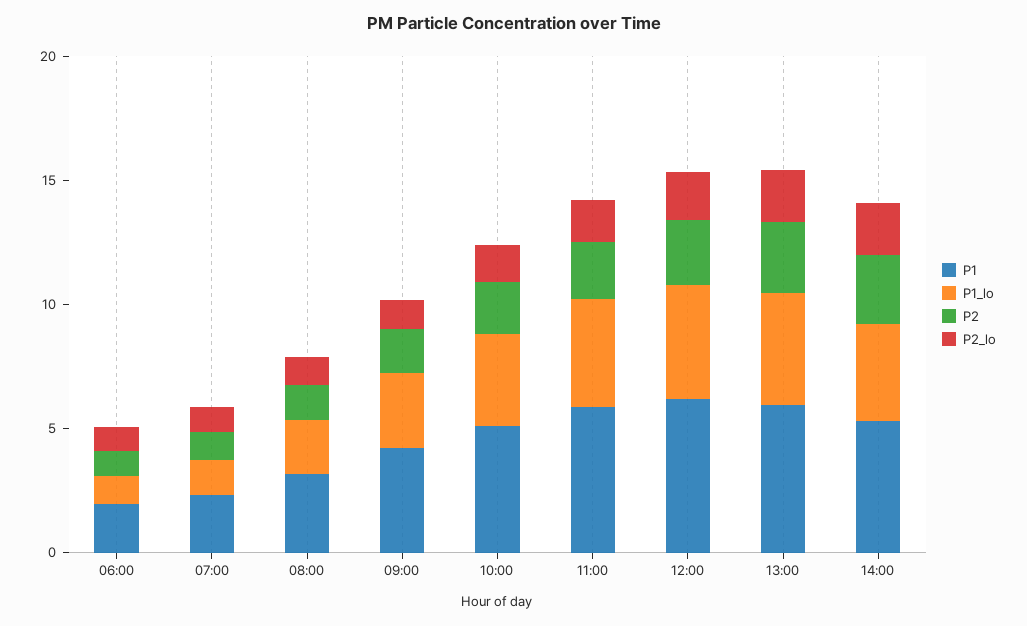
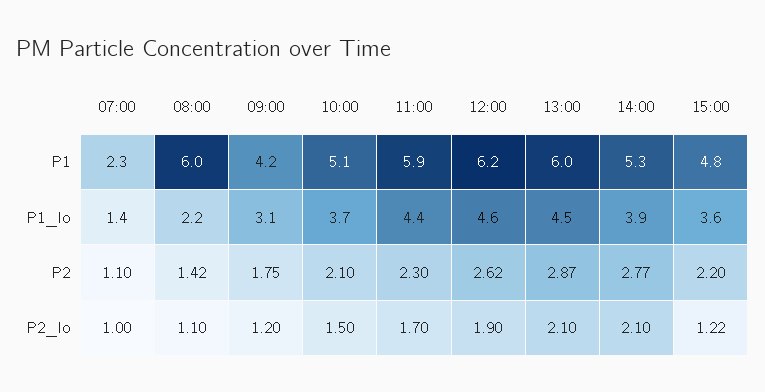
P1, 06:00: 2 -> none
P1_lo, 06:00: 1 -> none
P2, 06:00: 1 -> none
P2_lo, 06:00: 1 -> none
P1, 08:00: 3 -> 6
P1, 15:00: none -> 4.8
P1_lo, 15:00: none -> 3.6
P2, 15:00: none -> 2.2
P2_lo, 15:00: none -> 1.22

